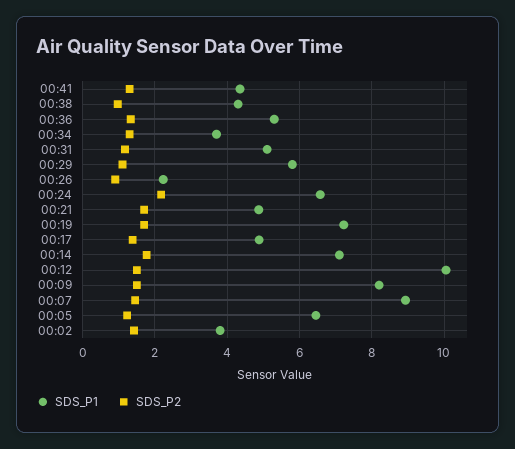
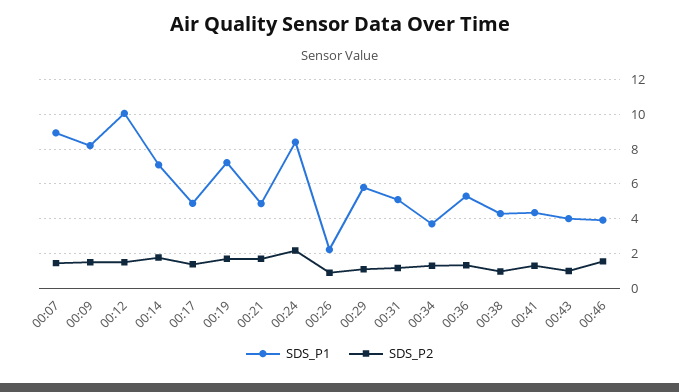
SDS_P1, 00:24: 6.6 -> 8.5
SDS_P1, 00:05: 6.4 -> none
SDS_P2, 00:05: 1.2 -> none
SDS_P1, 00:02: 3.8 -> none
SDS_P2, 00:02: 1.4 -> none
SDS_P1, 00:43: none -> 4
SDS_P2, 00:43: none -> 1
SDS_P1, 00:46: none -> 4
SDS_P2, 00:46: none -> 1.5

